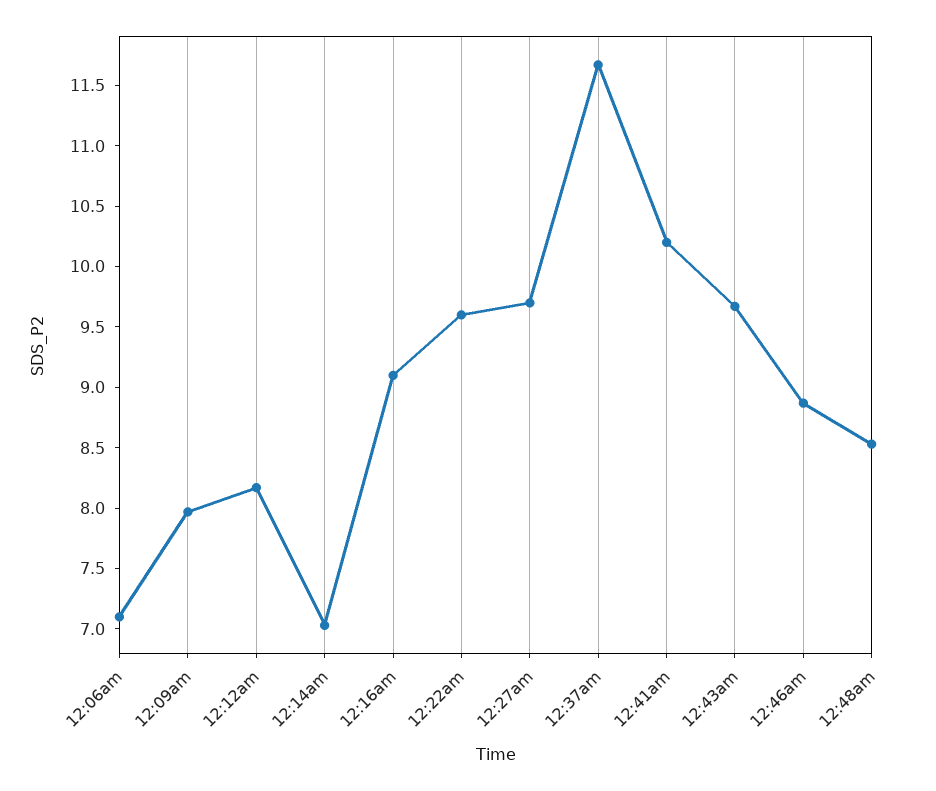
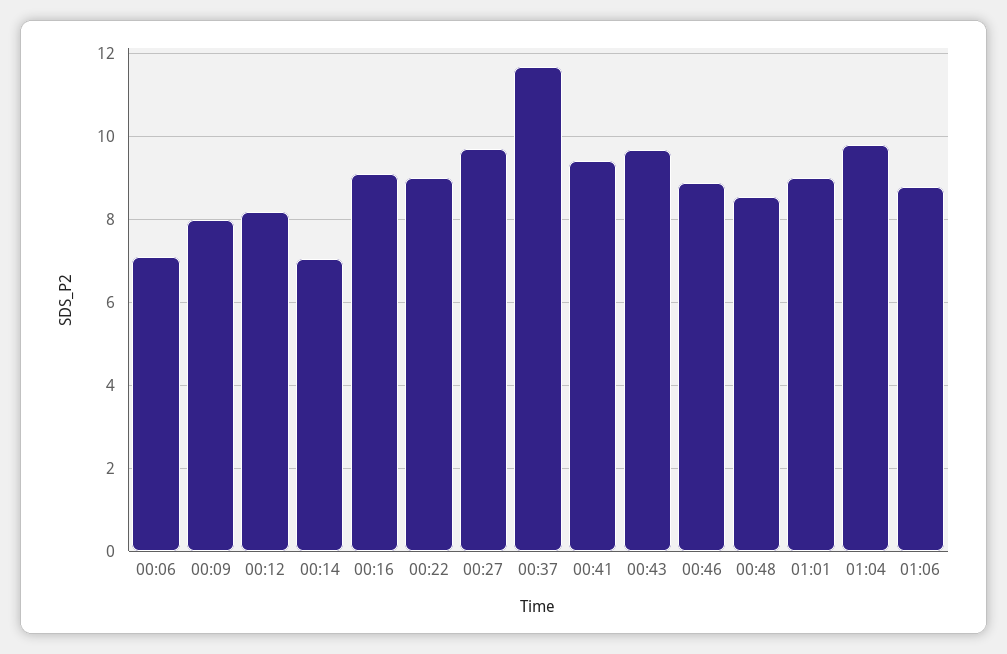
12:22am: 9.6 -> 9
12:41am: 10.2 -> 9.4
01:01: none -> 9
01:04: none -> 9.8
01:06: none -> 8.8

